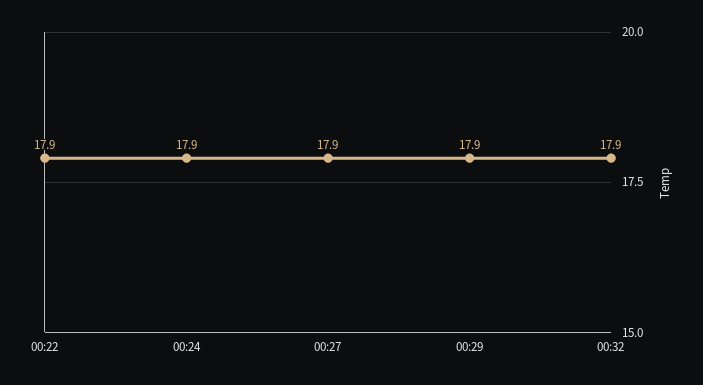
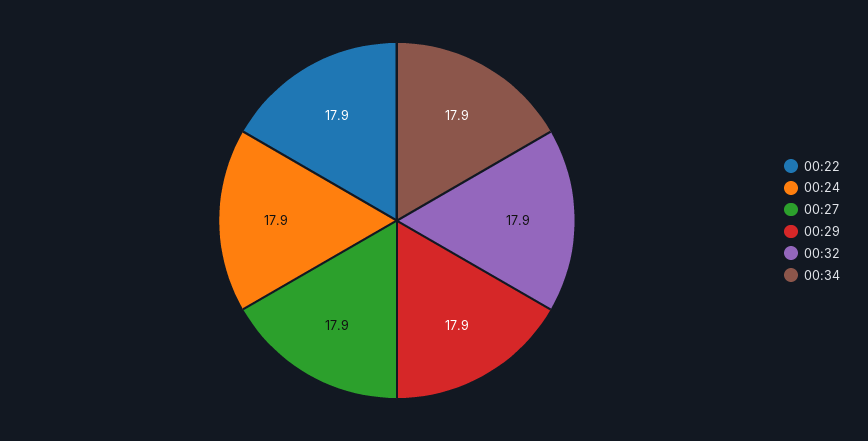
00:34: none -> 17.9

